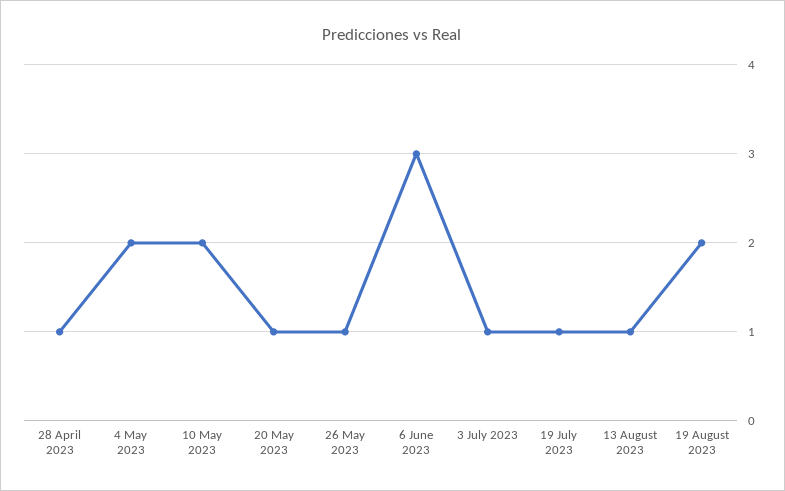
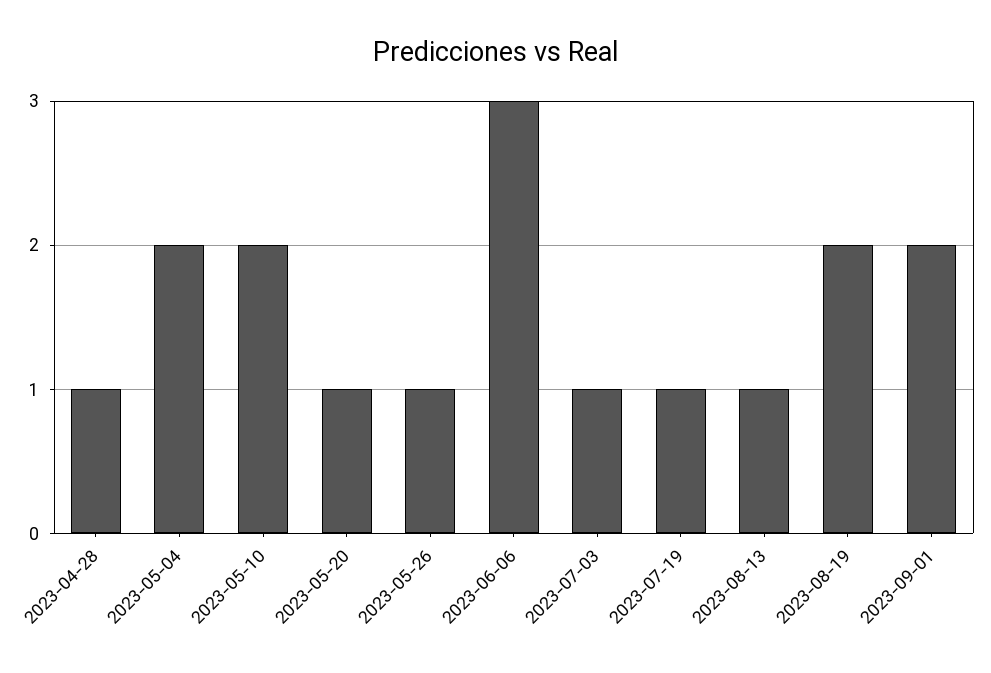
2023-09-01: none -> 2

